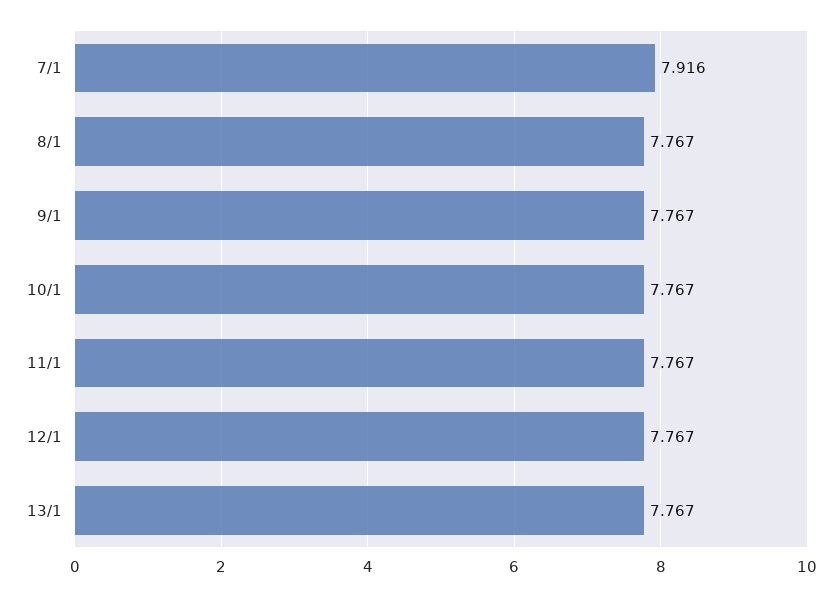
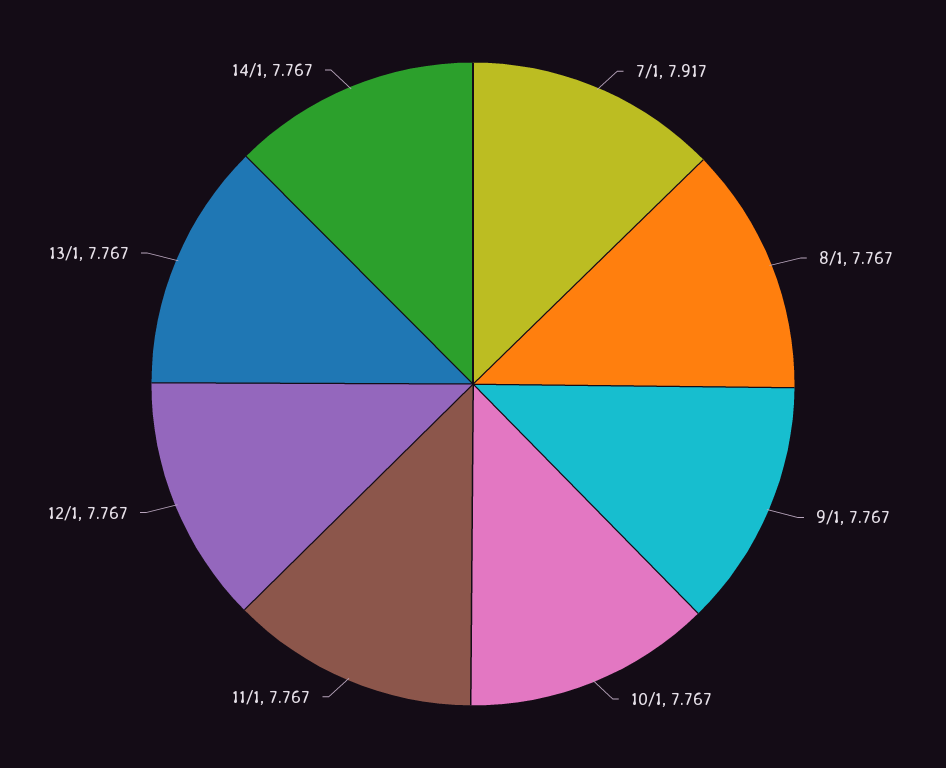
7/1: 7.916 -> 7.917
14/1: none -> 7.767

